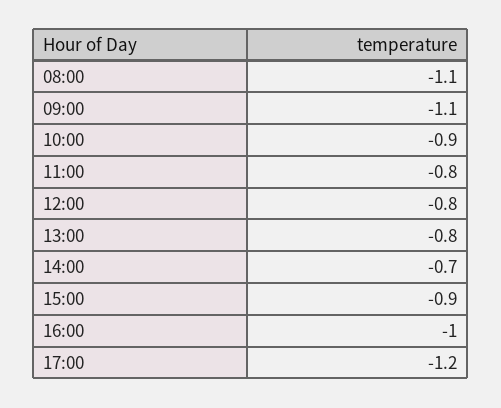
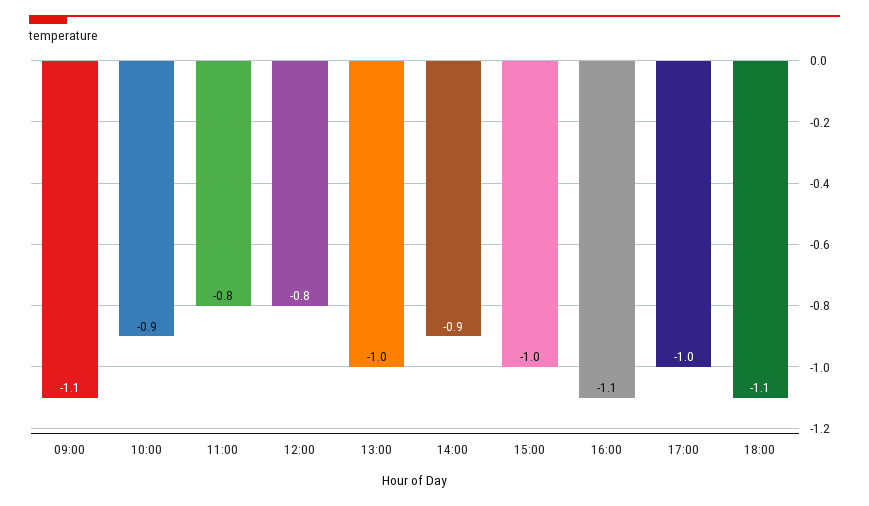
08:00: -1.1 -> none
13:00: -0.8 -> -1
14:00: -0.7 -> -0.9
15:00: -0.9 -> -1
16:00: -1 -> -1.1
17:00: -1.2 -> -1
18:00: none -> -1.1

